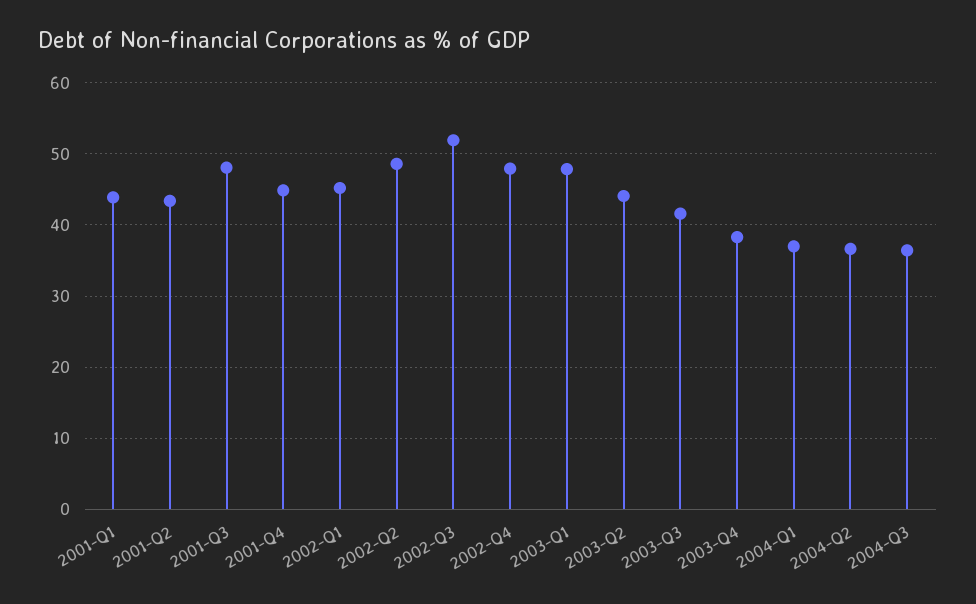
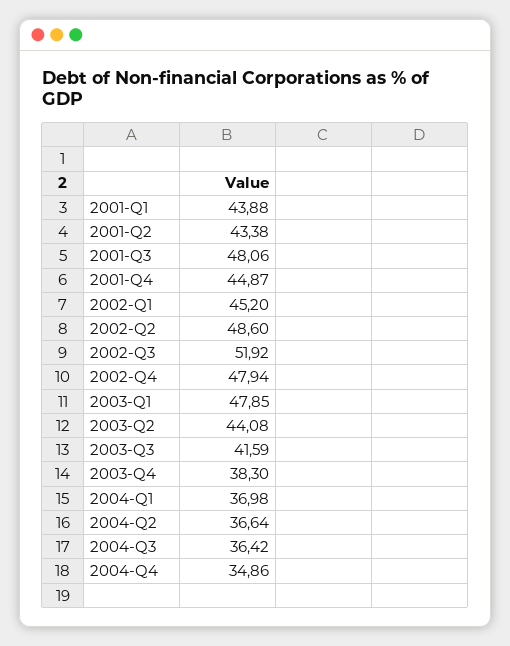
2004-Q4: none -> 34.86

